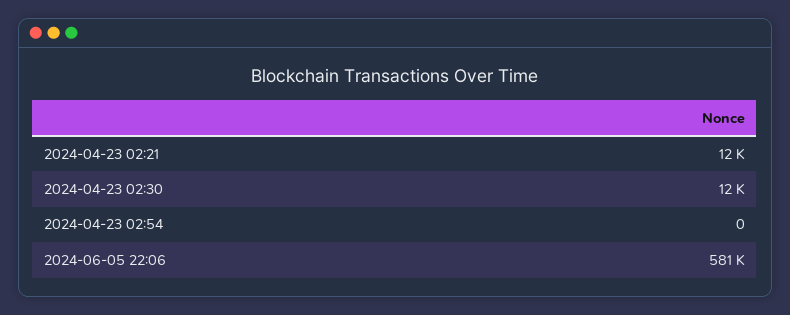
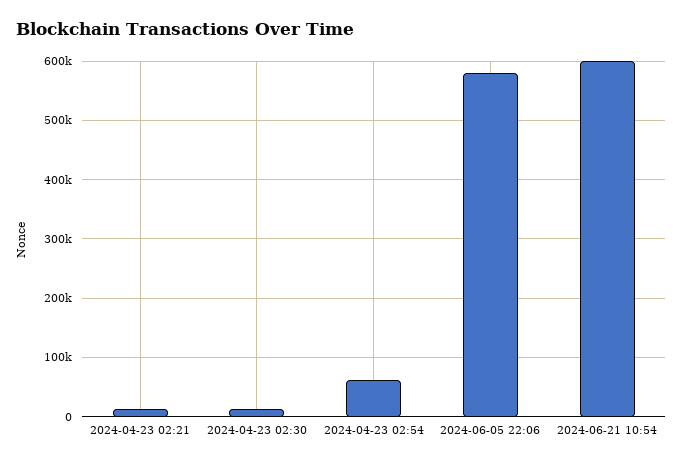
2024-04-23 02:54: 0 -> 60000
2024-06-21 10:54: none -> 600000

